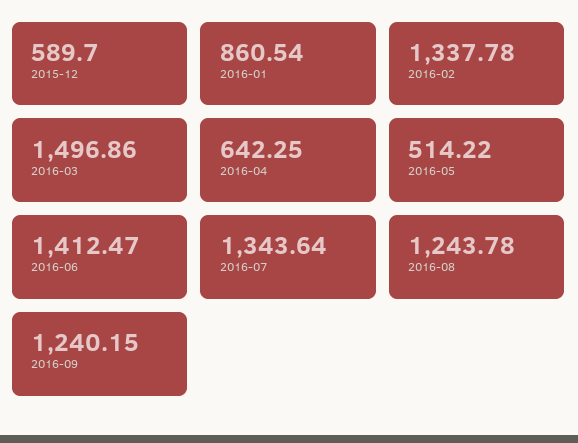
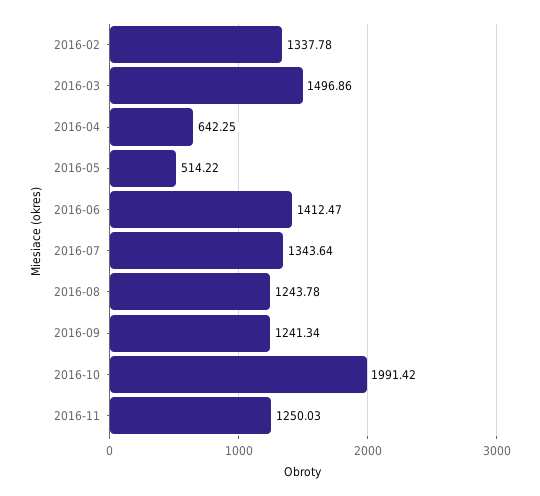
2015-12: 589.7 -> none
2016-01: 860.54 -> none
2016-09: 1240.15 -> 1241.34
2016-10: none -> 1991.42
2016-11: none -> 1250.03

